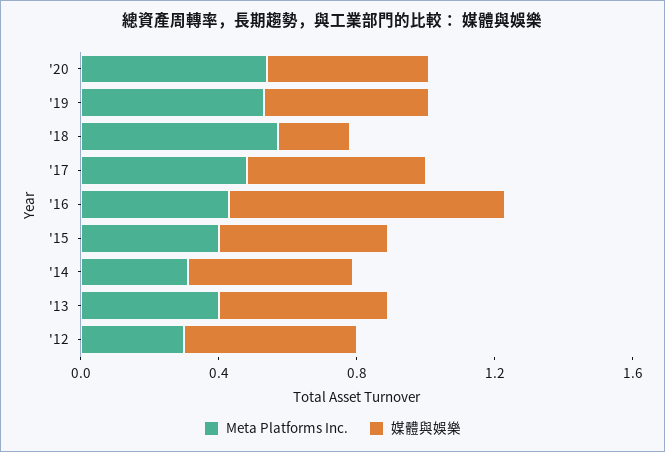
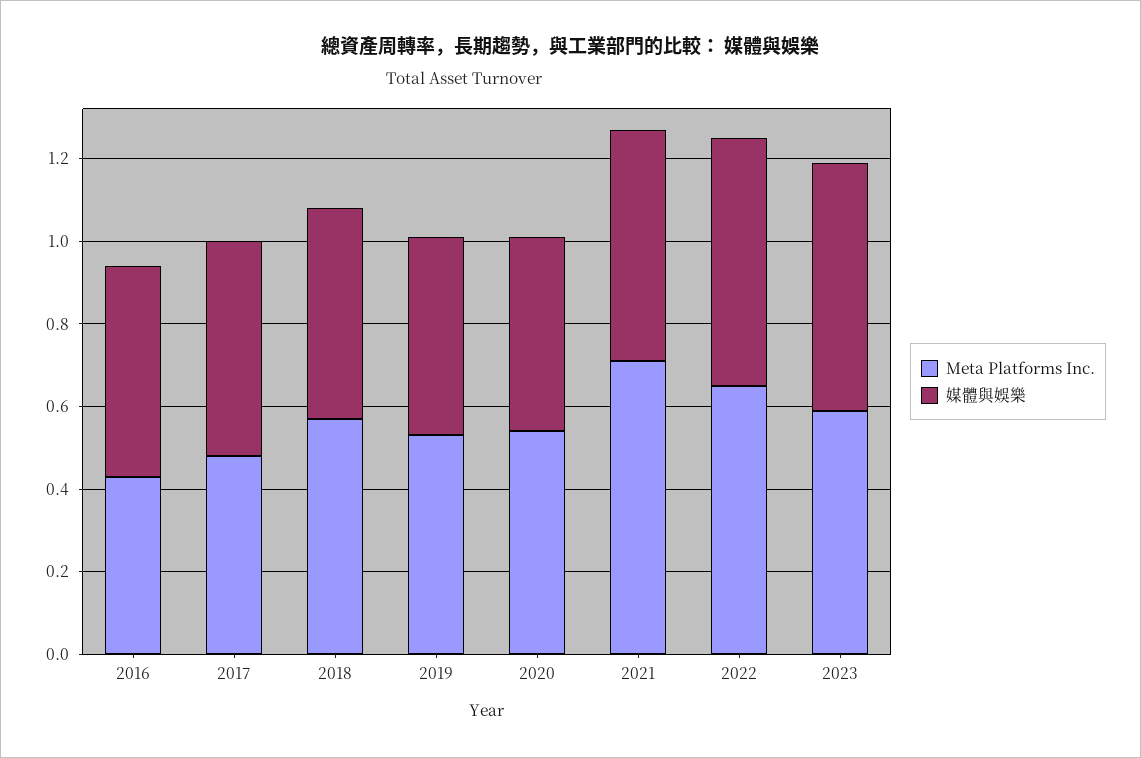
媒體與娛樂, '18: 0.2 -> 0.5
媒體與娛樂, '16: 0.8 -> 0.5
Meta Platforms Inc., '15: 0.4 -> none
媒體與娛樂, '15: 0.5 -> none
Meta Platforms Inc., '14: 0.3 -> none
媒體與娛樂, '14: 0.5 -> none
Meta Platforms Inc., '13: 0.4 -> none
媒體與娛樂, '13: 0.5 -> none
Meta Platforms Inc., '12: 0.3 -> none
媒體與娛樂, '12: 0.5 -> none
Meta Platforms Inc., 2021: none -> 0.7
媒體與娛樂, 2021: none -> 0.55
Meta Platforms Inc., 2022: none -> 0.65
媒體與娛樂, 2022: none -> 0.6
Meta Platforms Inc., 2023: none -> 0.6
媒體與娛樂, 2023: none -> 0.6

